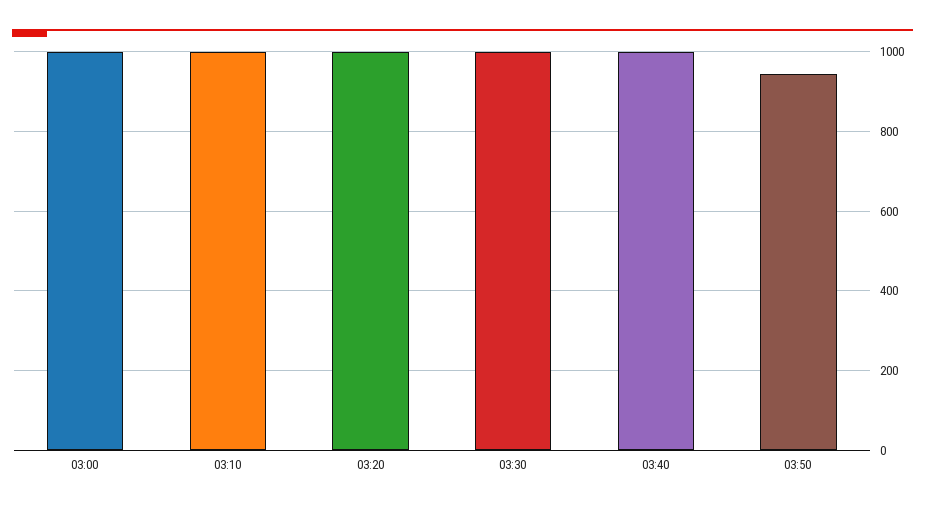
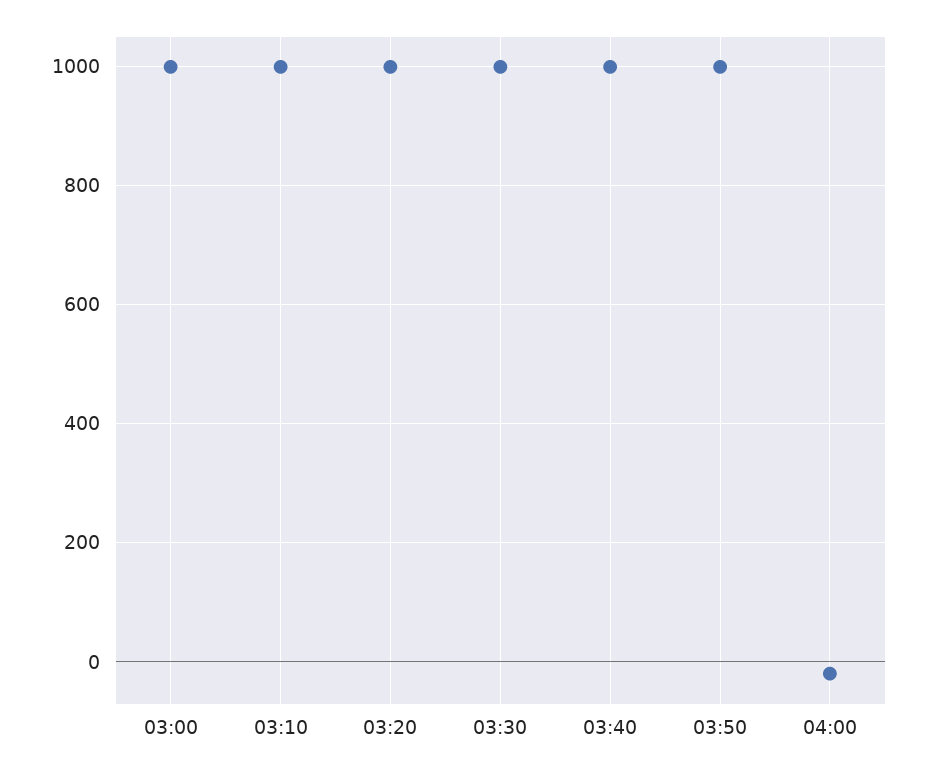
03:50: 940 -> 1000
04:00: none -> -20

